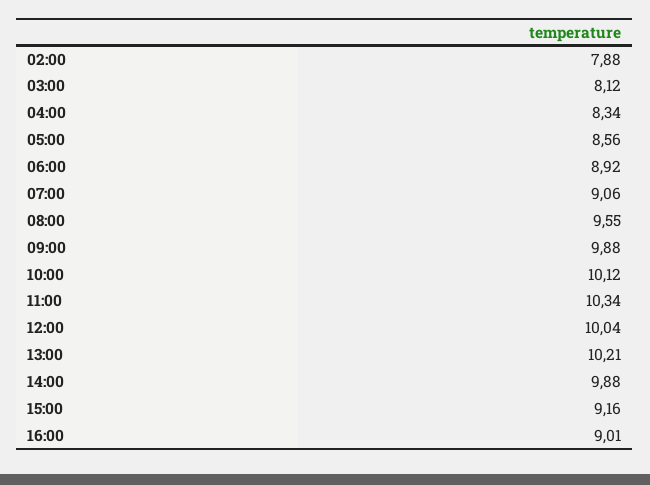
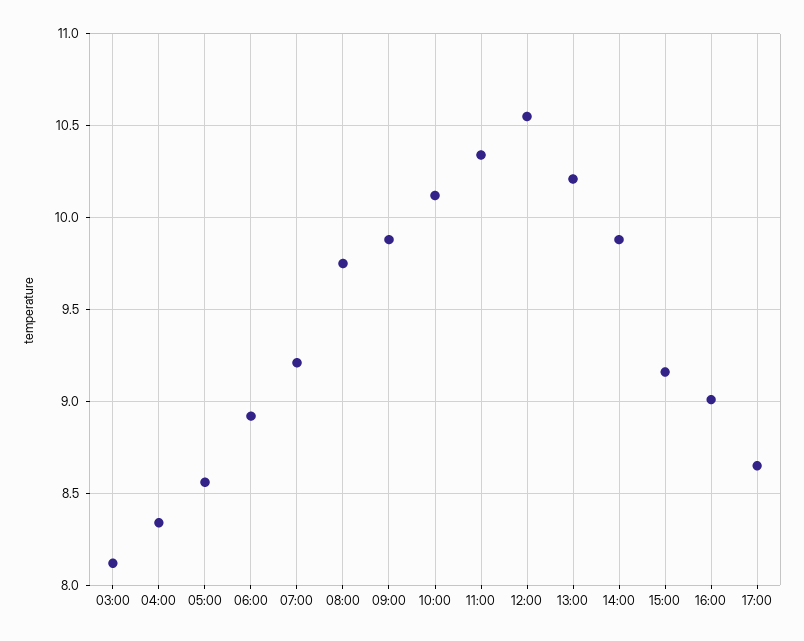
02:00: 7.88 -> none
07:00: 9.06 -> 9.2
08:00: 9.55 -> 9.75
12:00: 10.04 -> 10.55
17:00: none -> 8.65

